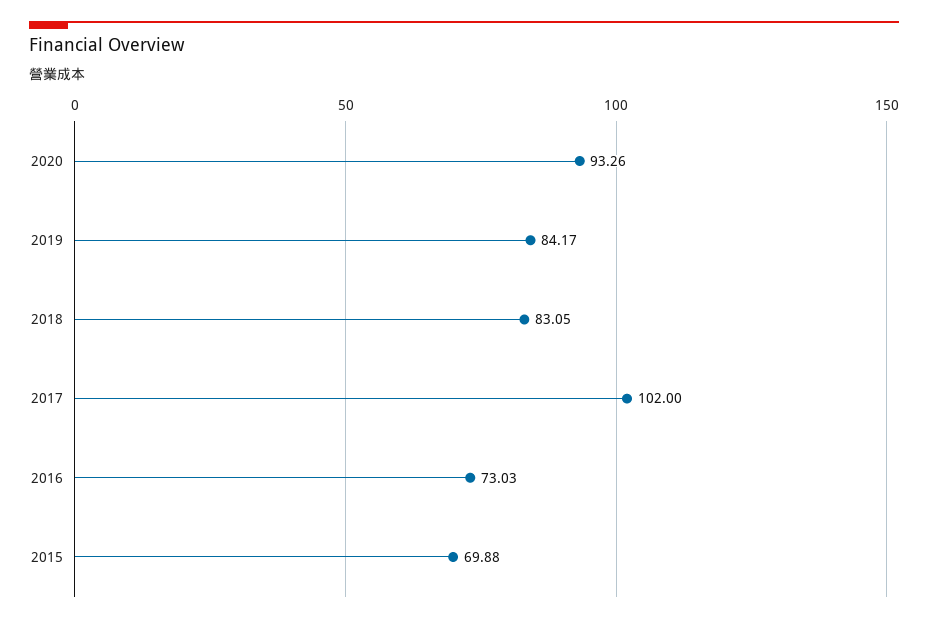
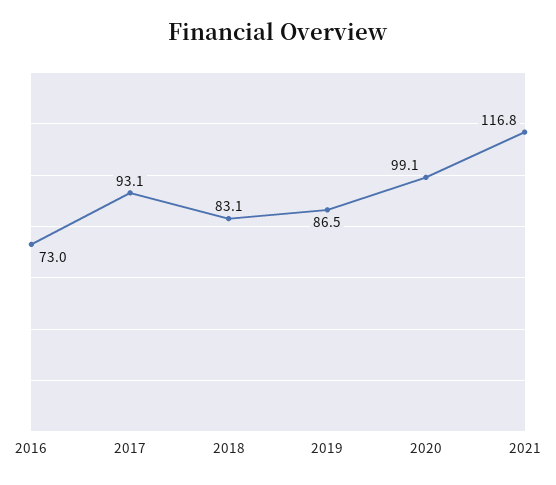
2020: 93.26 -> 99.1
2019: 84.17 -> 86.5
2017: 102 -> 93.1
2015: 69.88 -> none
2021: none -> 116.8

